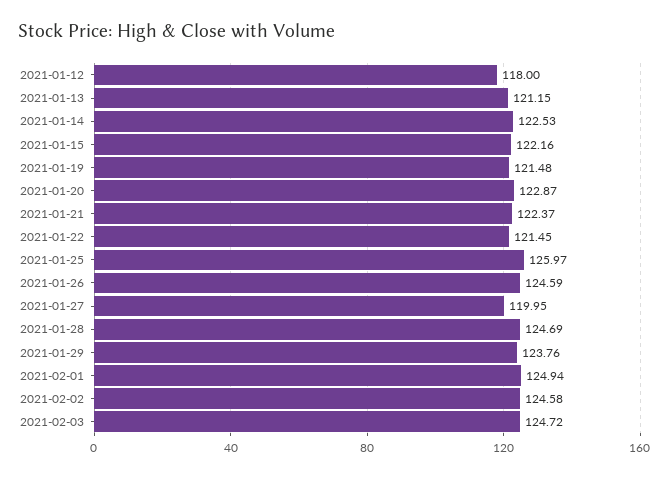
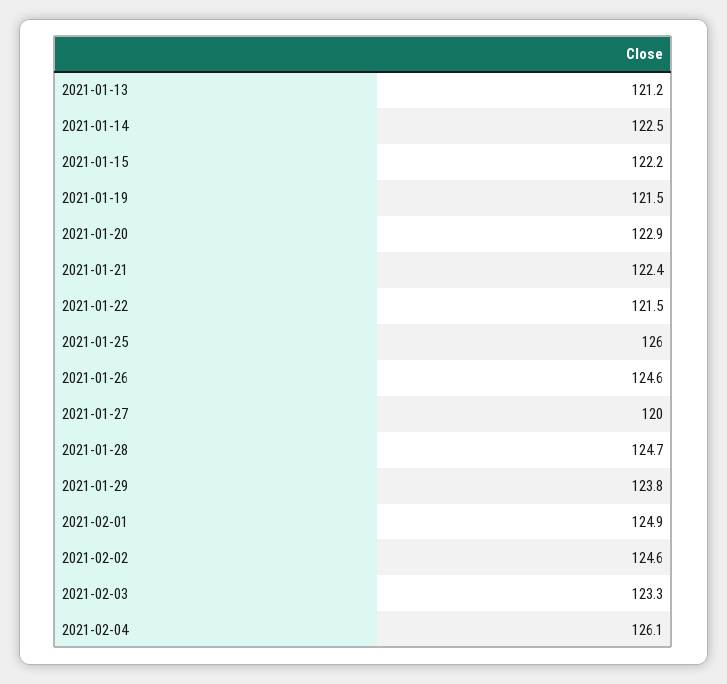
2021-01-12: 118 -> none
2021-02-03: 124.72 -> 123.3
2021-02-04: none -> 126.1

